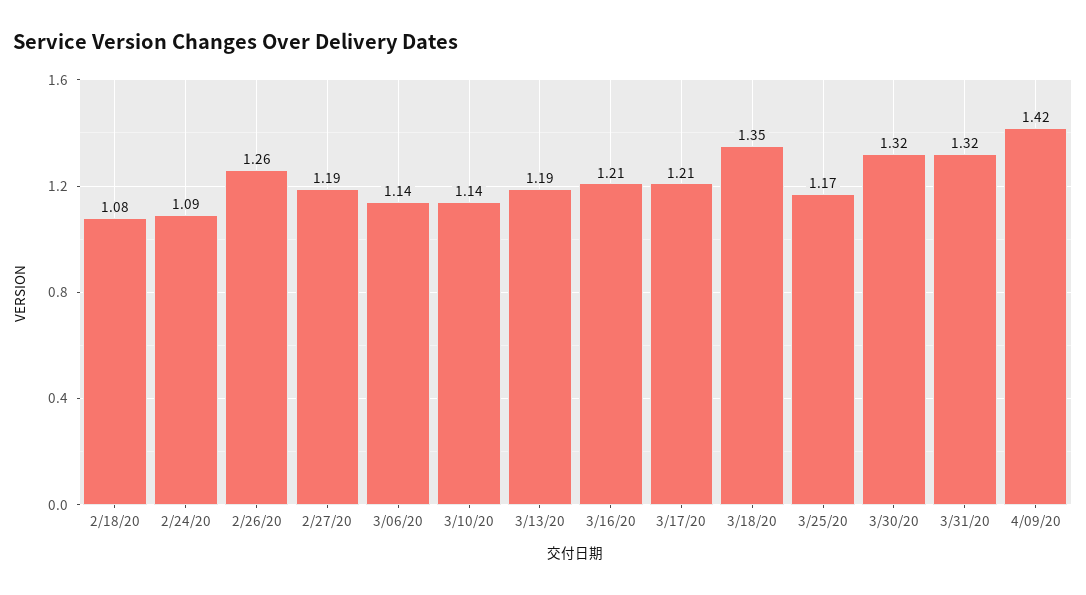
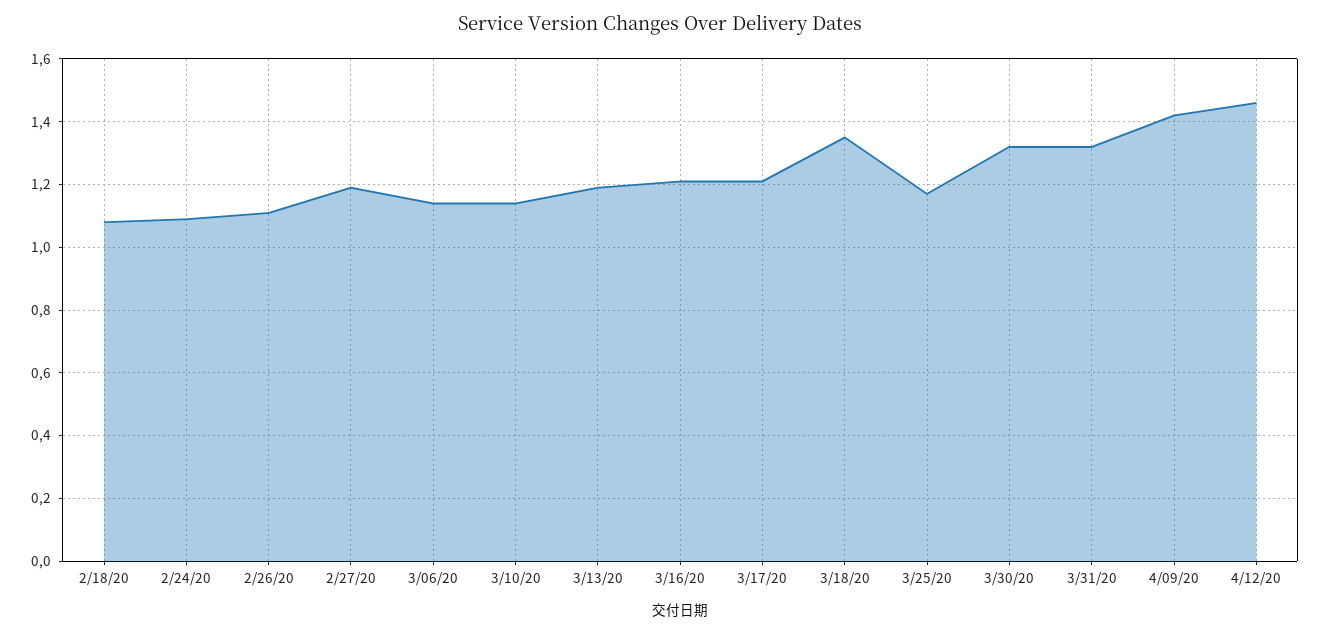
2/26/20: 1.26 -> 1.1
4/12/20: none -> 1.45

